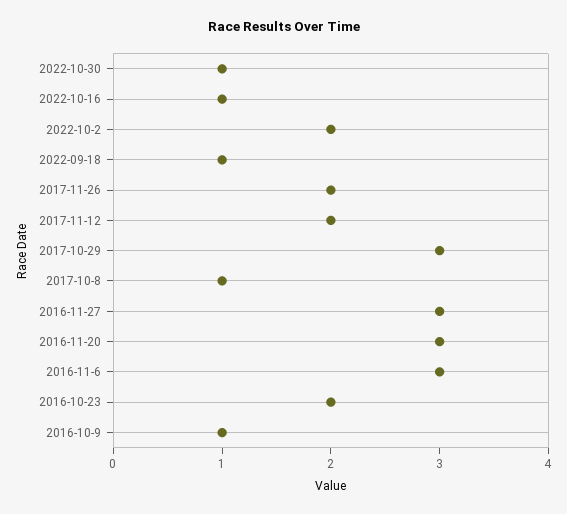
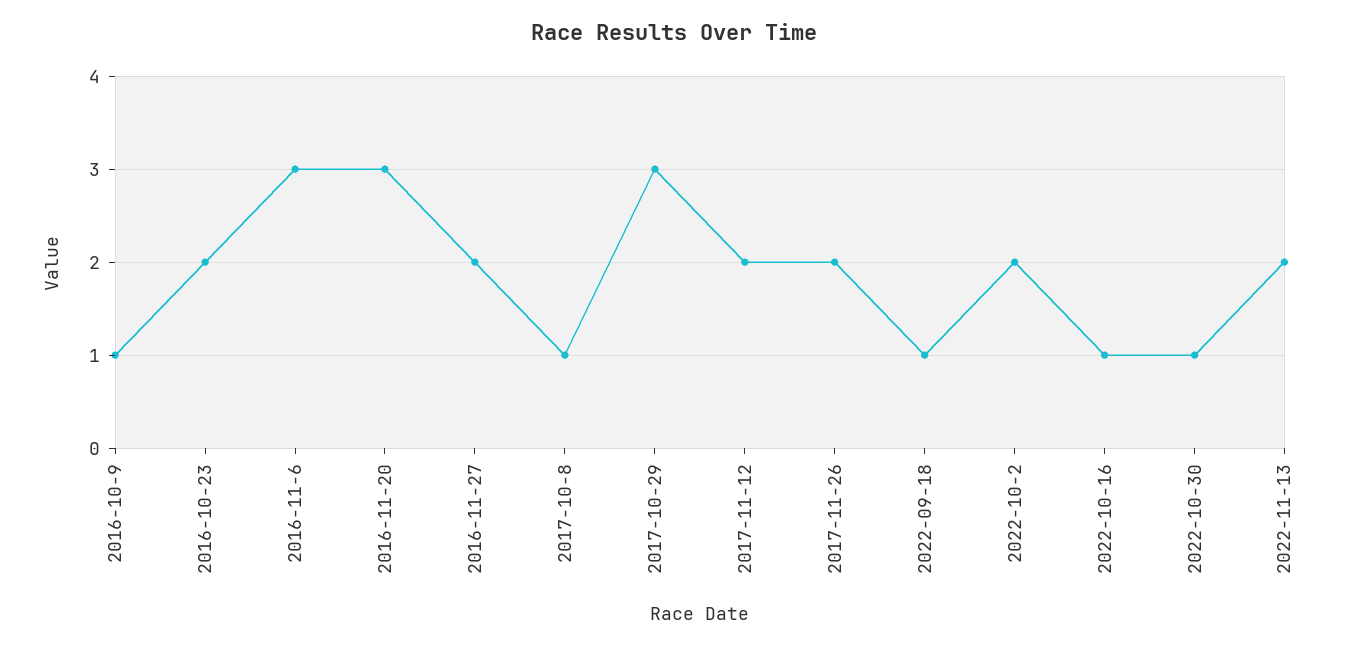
2016-11-27: 3 -> 2
2022-11-13: none -> 2

